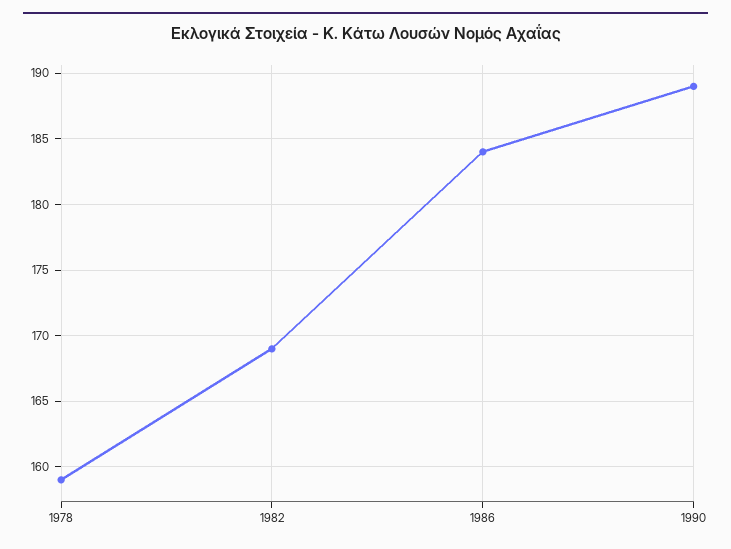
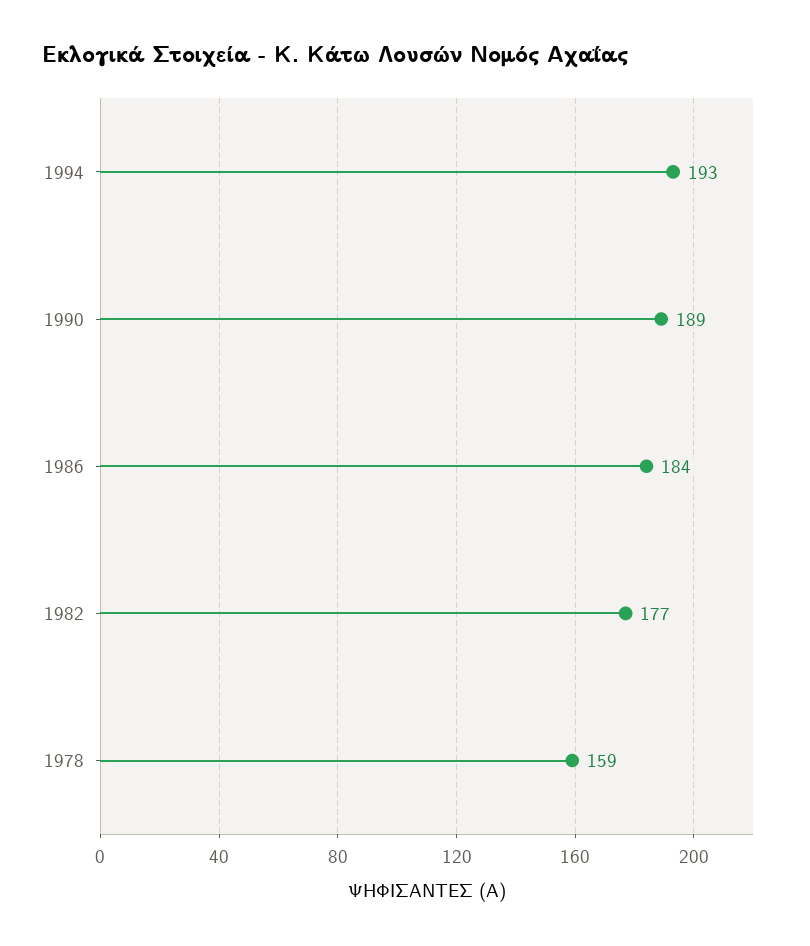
1982: 169 -> 177
1994: none -> 193

